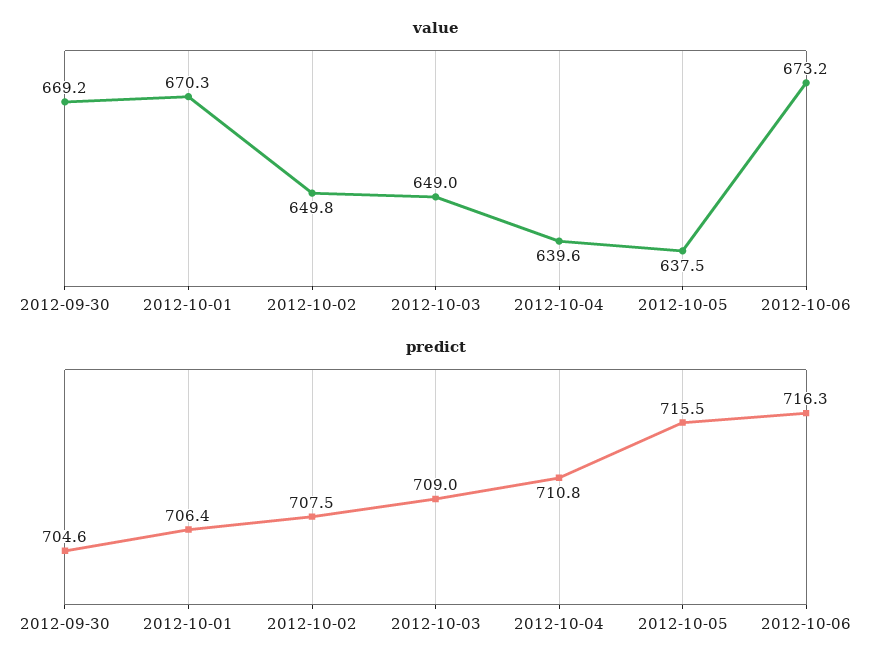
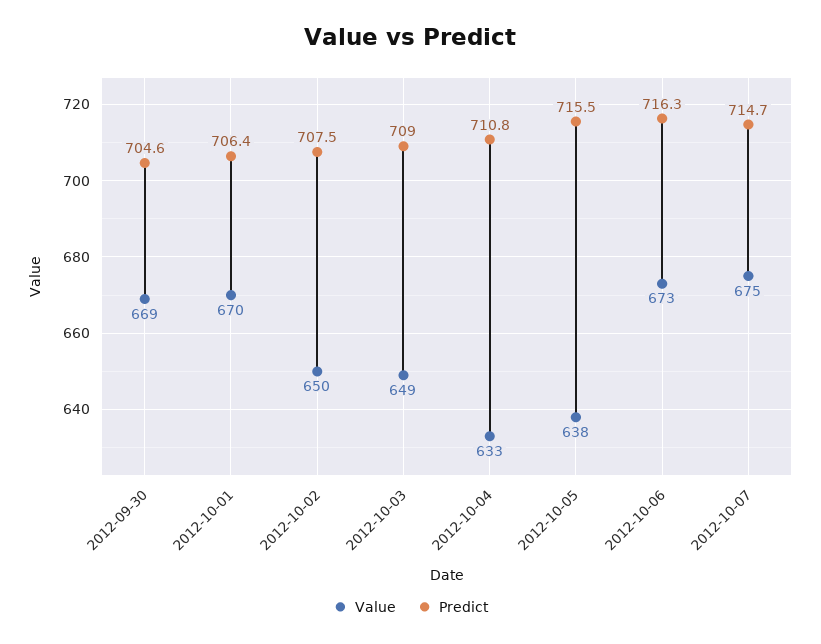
value, 2012-10-04: 639.6 -> 633
value, 2012-10-07: none -> 675
predict, 2012-10-07: none -> 714.7

